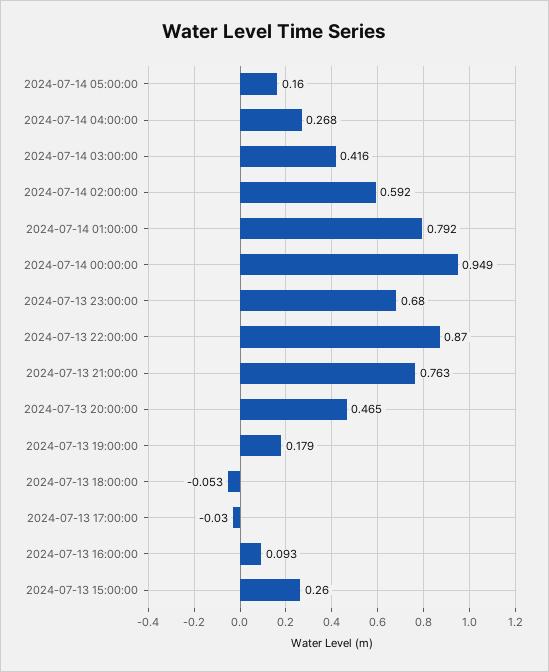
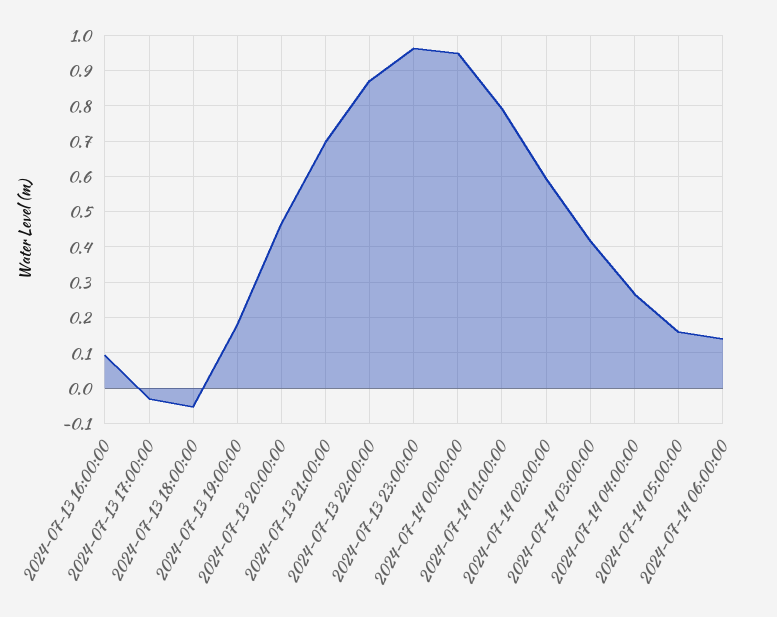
2024-07-13 23:00:00: 0.68 -> 0.96
2024-07-13 21:00:00: 0.763 -> 0.7
2024-07-13 15:00:00: 0.26 -> none
2024-07-14 06:00:00: none -> 0.14

